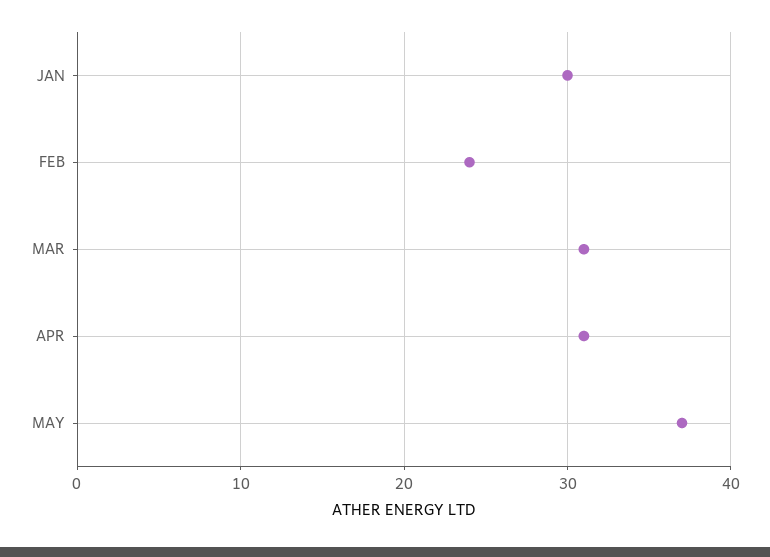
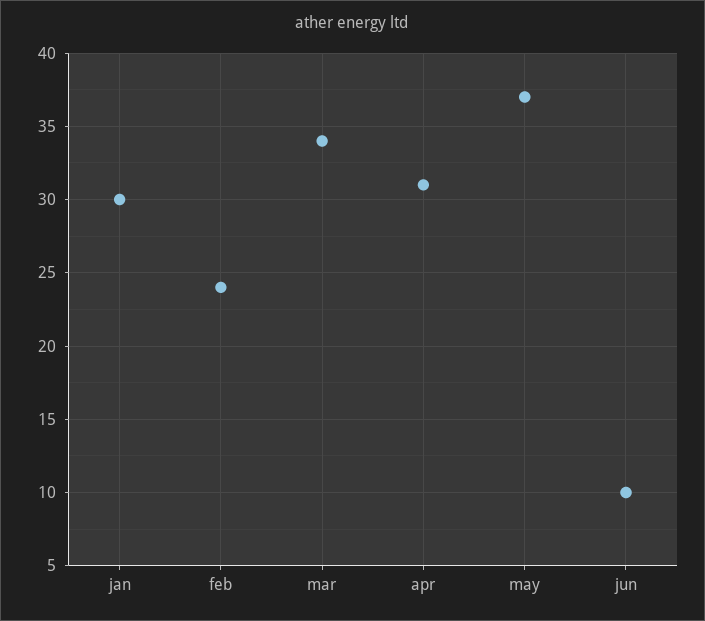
MAR: 31 -> 34
jun: none -> 10

